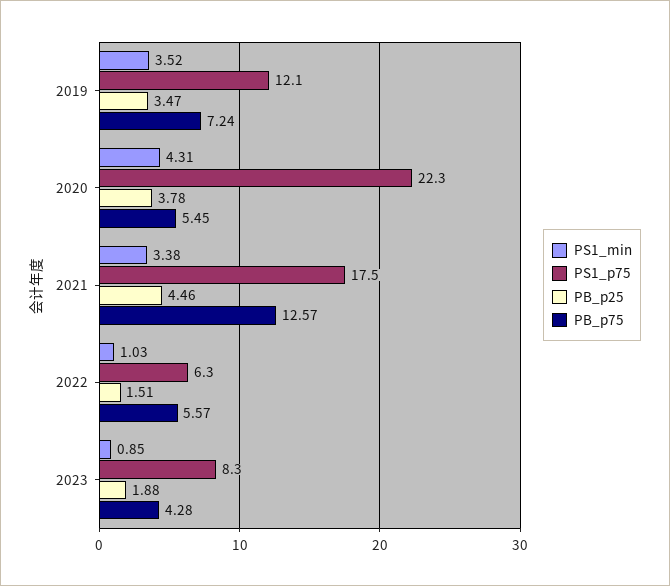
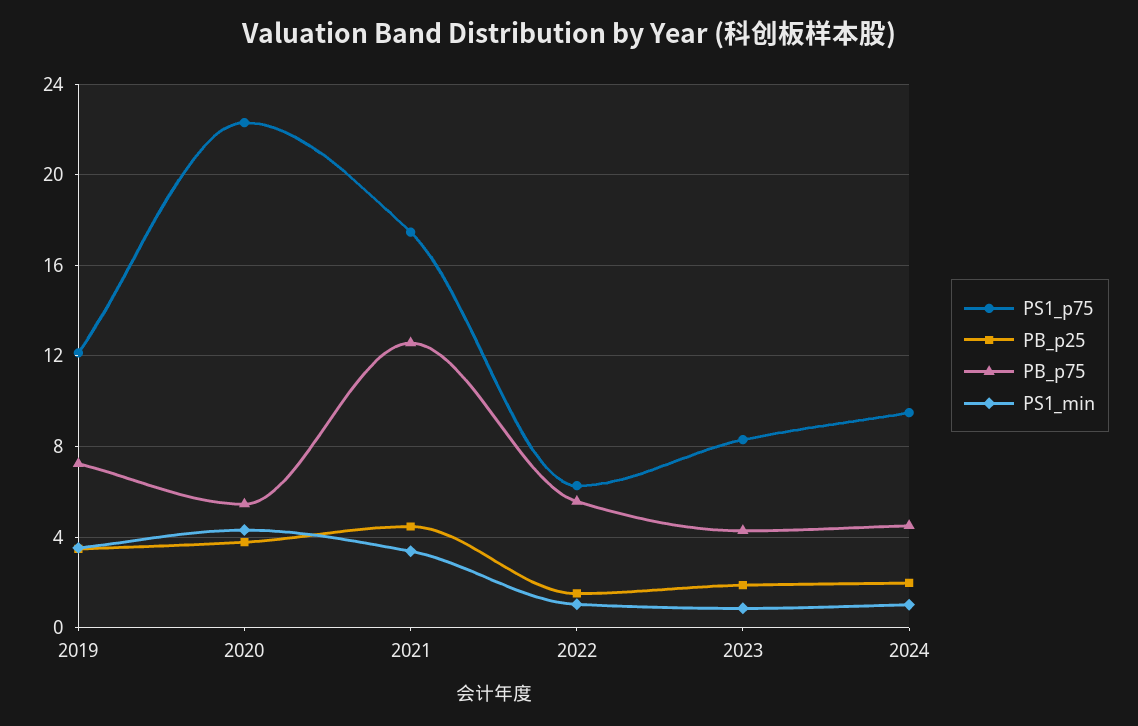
PS1_p75, 2024: none -> 9.5
PB_p25, 2024: none -> 2
PB_p75, 2024: none -> 4.5
PS1_min, 2024: none -> 1

